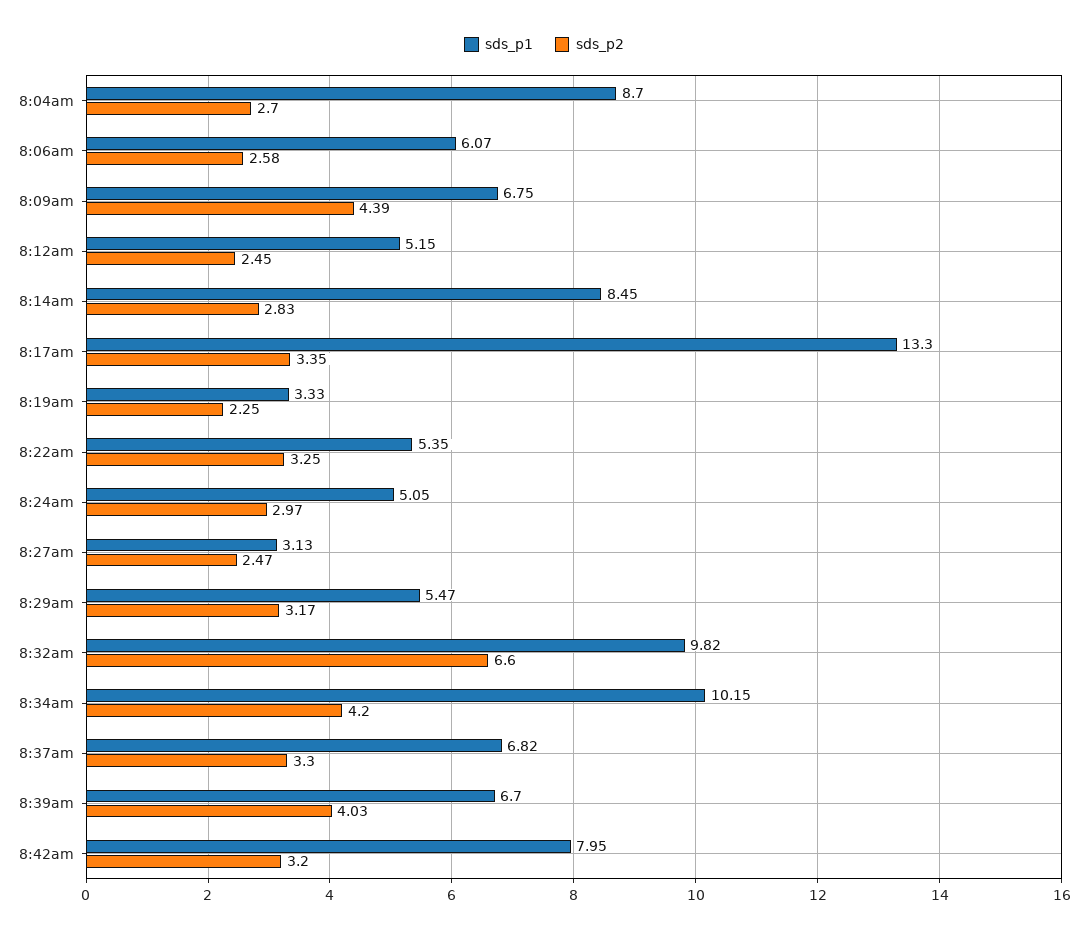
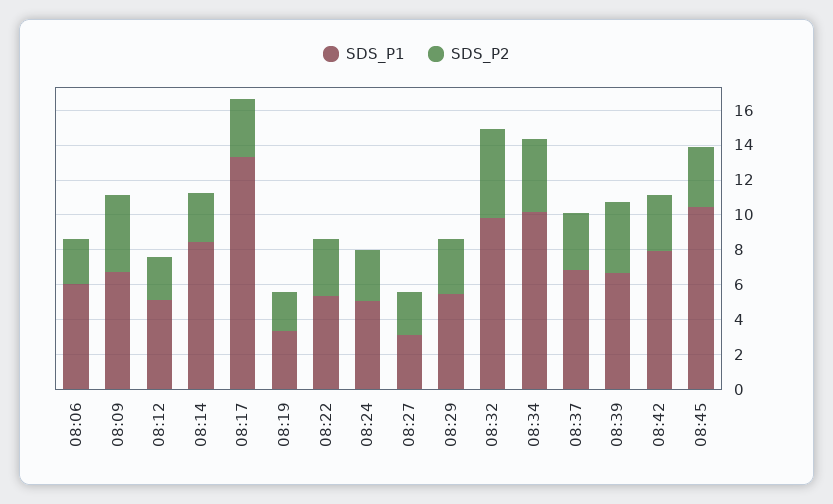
sds_p1, 8:04am: 8.7 -> none
sds_p2, 8:04am: 2.7 -> none
sds_p2, 8:32am: 6.6 -> 5
sds_p1, 08:45: none -> 10.5
sds_p2, 08:45: none -> 3.5

